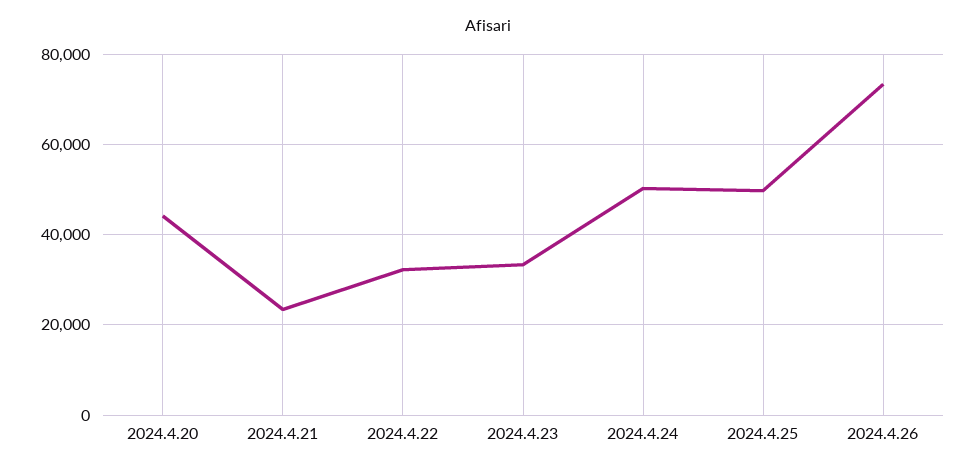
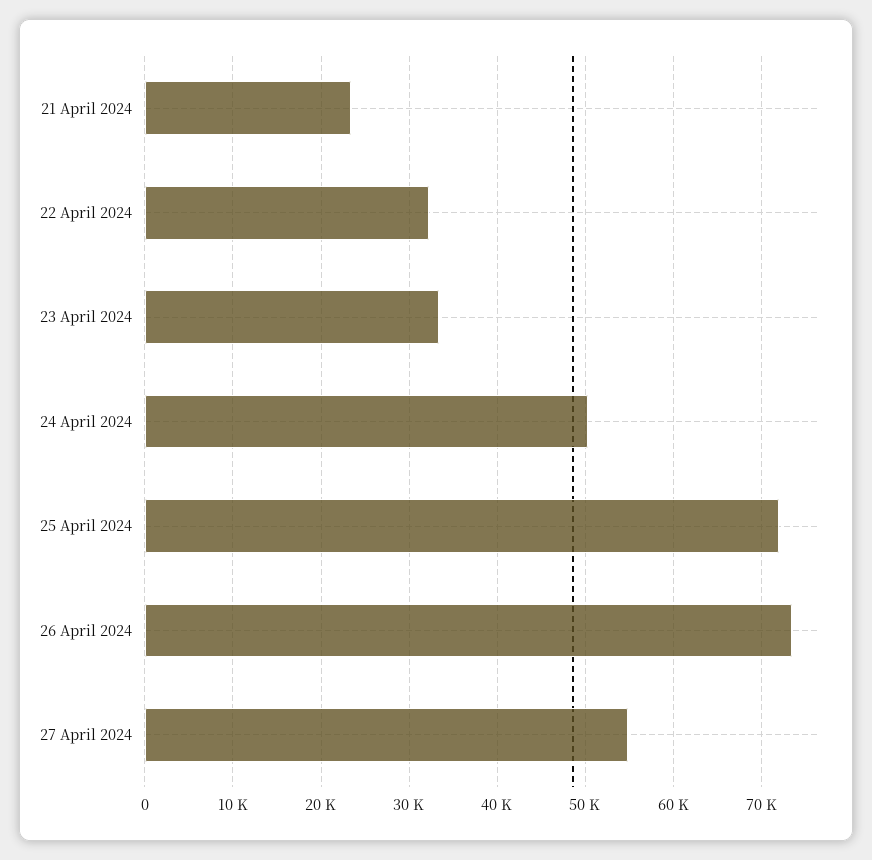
2024.4.20: 44000 -> none
2024.4.25: 50000 -> 72000
27 April 2024: none -> 55000

